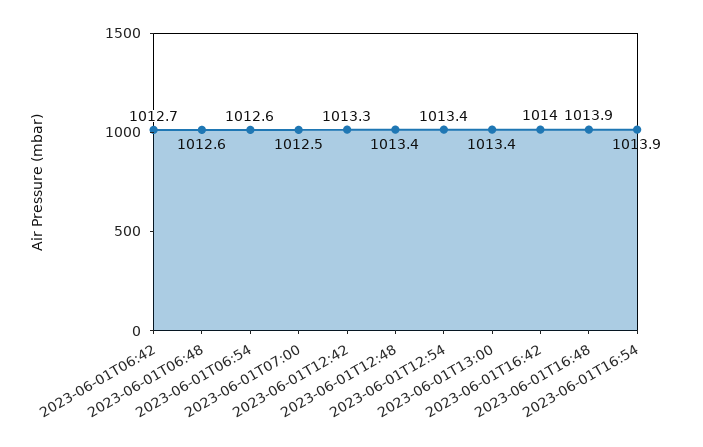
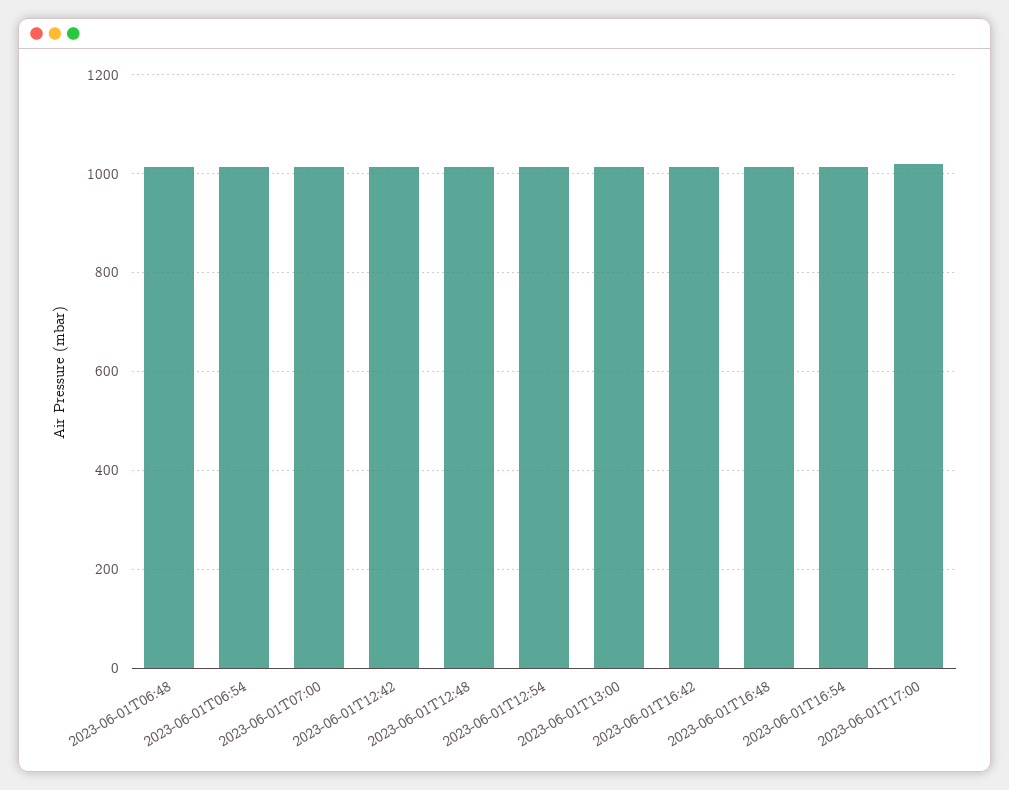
2023-06-01T06:42: 1012.7 -> none
2023-06-01T17:00: none -> 1020

